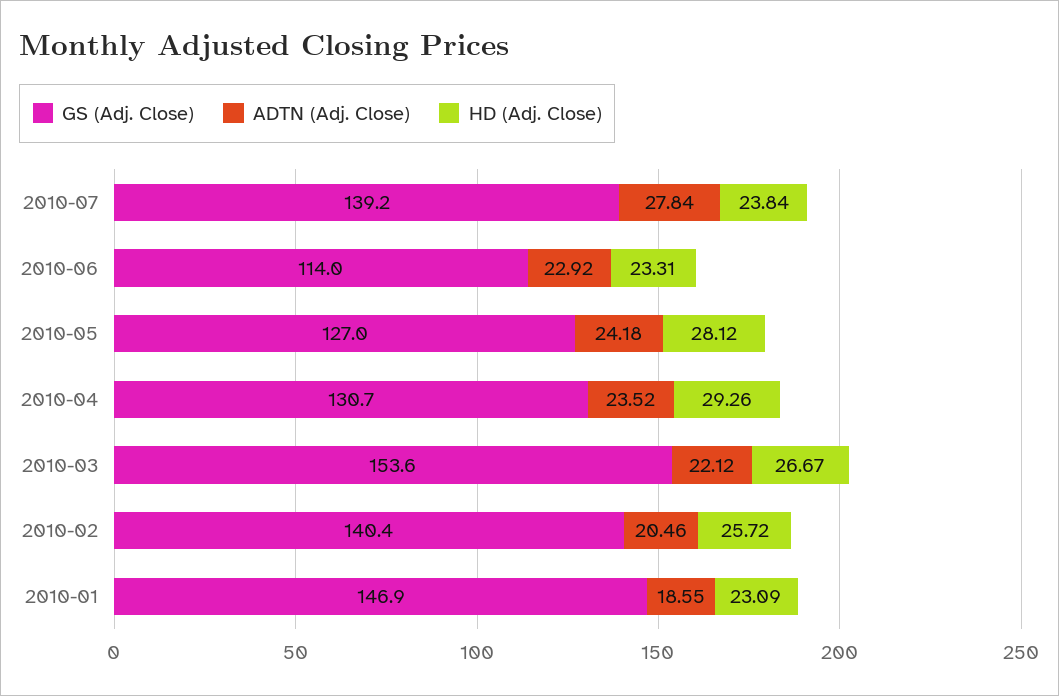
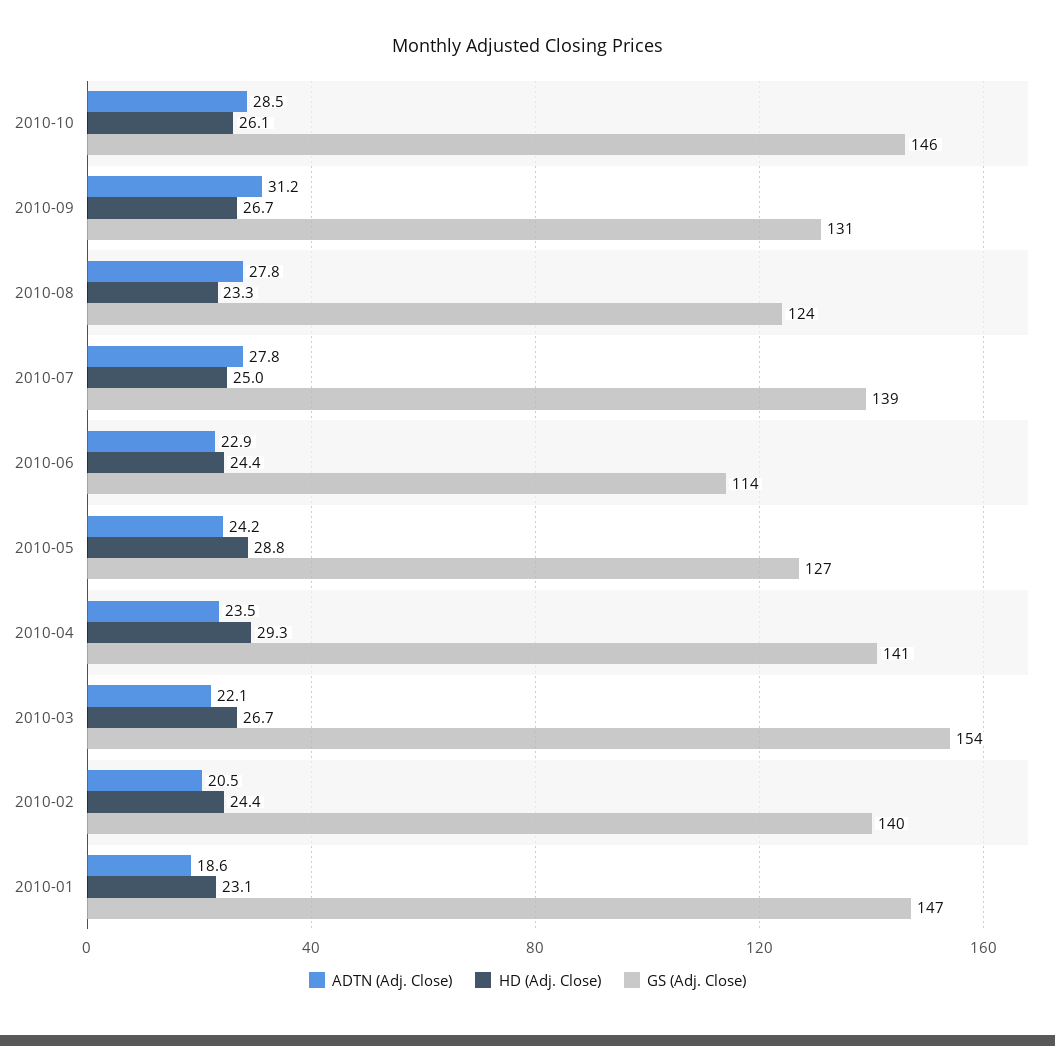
HD (Adj. Close), 2010-07: 23.84 -> 25
HD (Adj. Close), 2010-06: 23.31 -> 24.4
HD (Adj. Close), 2010-05: 28.12 -> 28.8
GS (Adj. Close), 2010-04: 130.7 -> 141
HD (Adj. Close), 2010-02: 25.72 -> 24.4
ADTN (Adj. Close), 2010-10: none -> 28.5
HD (Adj. Close), 2010-10: none -> 26.1
GS (Adj. Close), 2010-10: none -> 146
ADTN (Adj. Close), 2010-09: none -> 31.2
HD (Adj. Close), 2010-09: none -> 26.7
GS (Adj. Close), 2010-09: none -> 131
ADTN (Adj. Close), 2010-08: none -> 27.8
HD (Adj. Close), 2010-08: none -> 23.3
GS (Adj. Close), 2010-08: none -> 124

